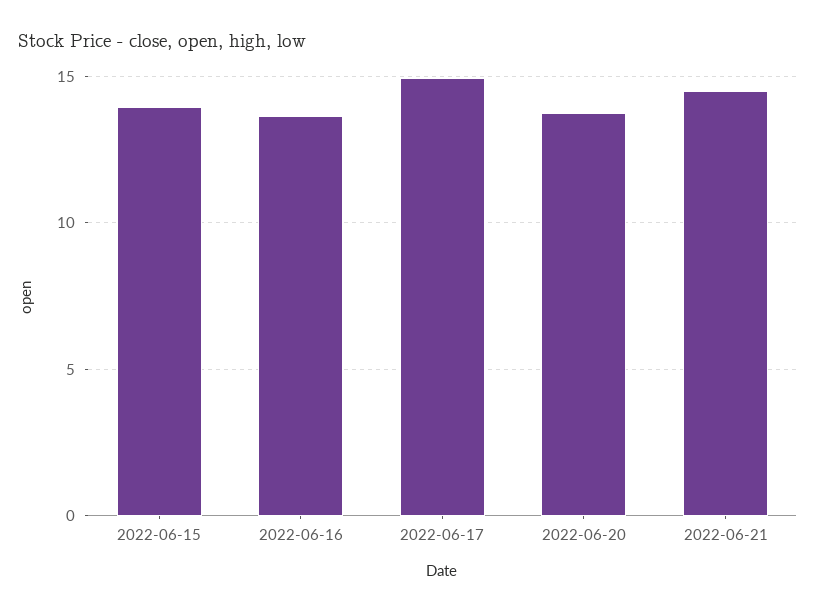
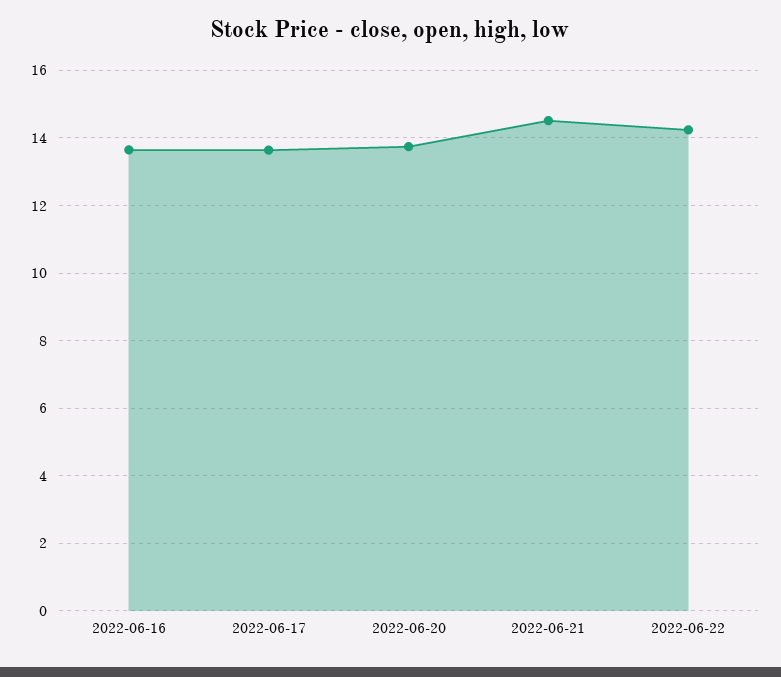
2022-06-15: 14 -> none
2022-06-17: 15 -> 13.6
2022-06-22: none -> 14.2

